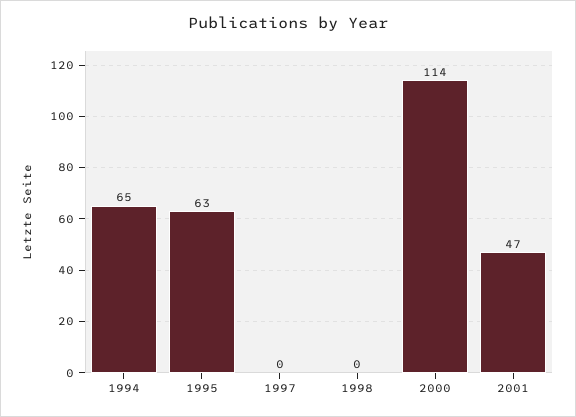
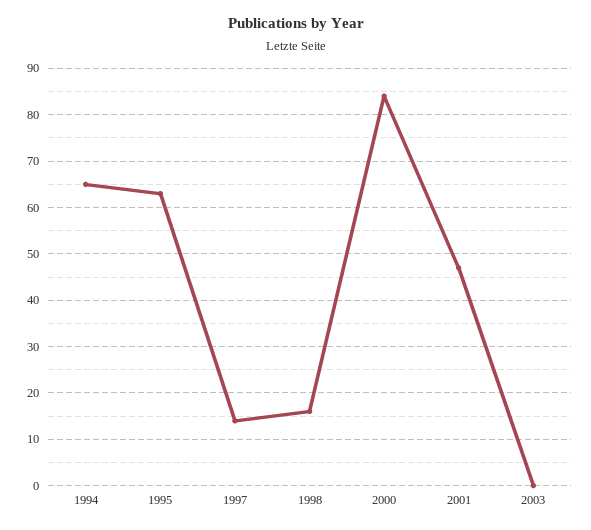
1997: 0 -> 15
1998: 0 -> 15
2000: 114 -> 85
2003: none -> 0

